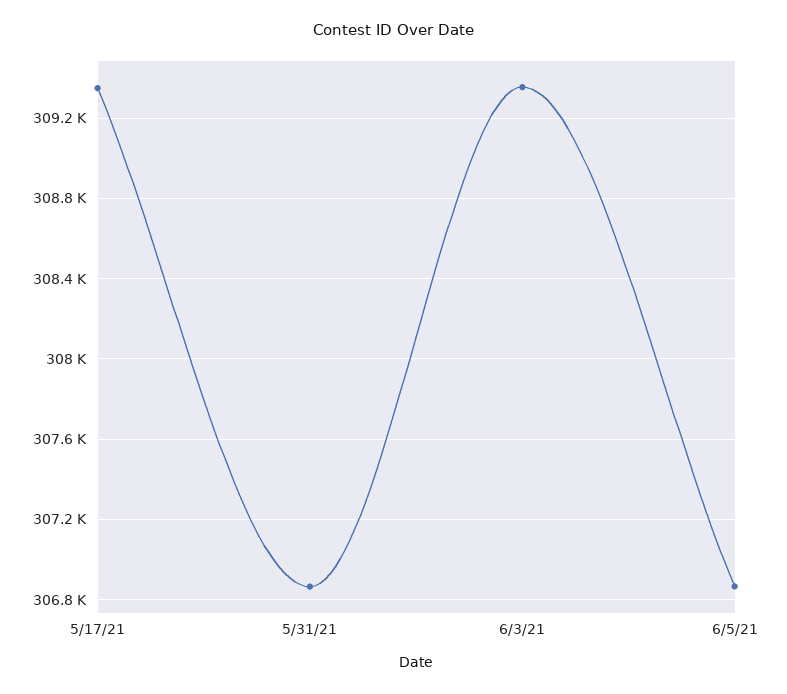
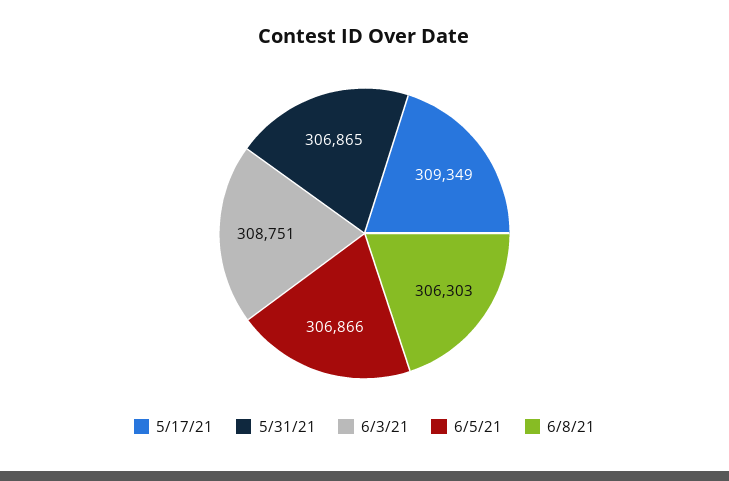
6/3/21: 309350 -> 308751
6/8/21: none -> 306303

